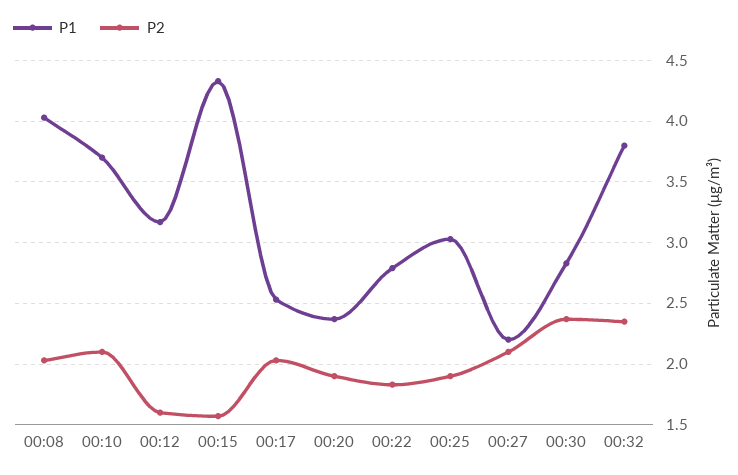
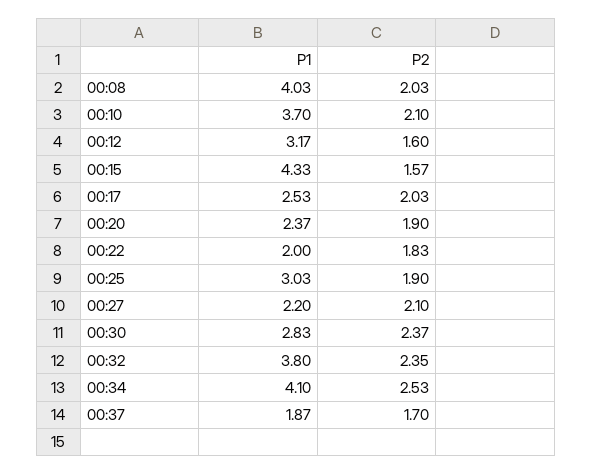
P1, 00:22: 2.8 -> 2
P1, 00:34: none -> 4.1
P2, 00:34: none -> 2.53
P1, 00:37: none -> 1.87
P2, 00:37: none -> 1.7

